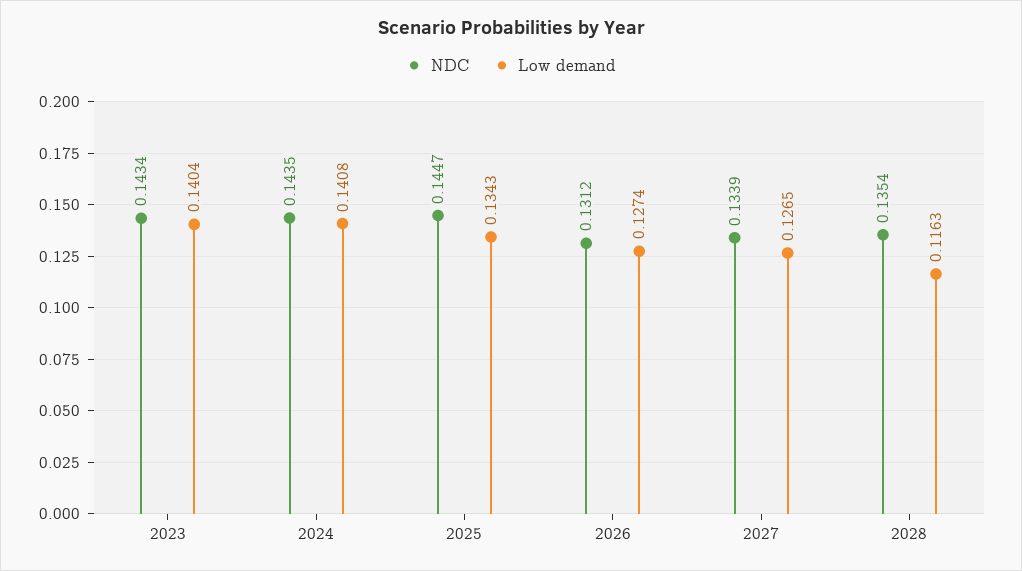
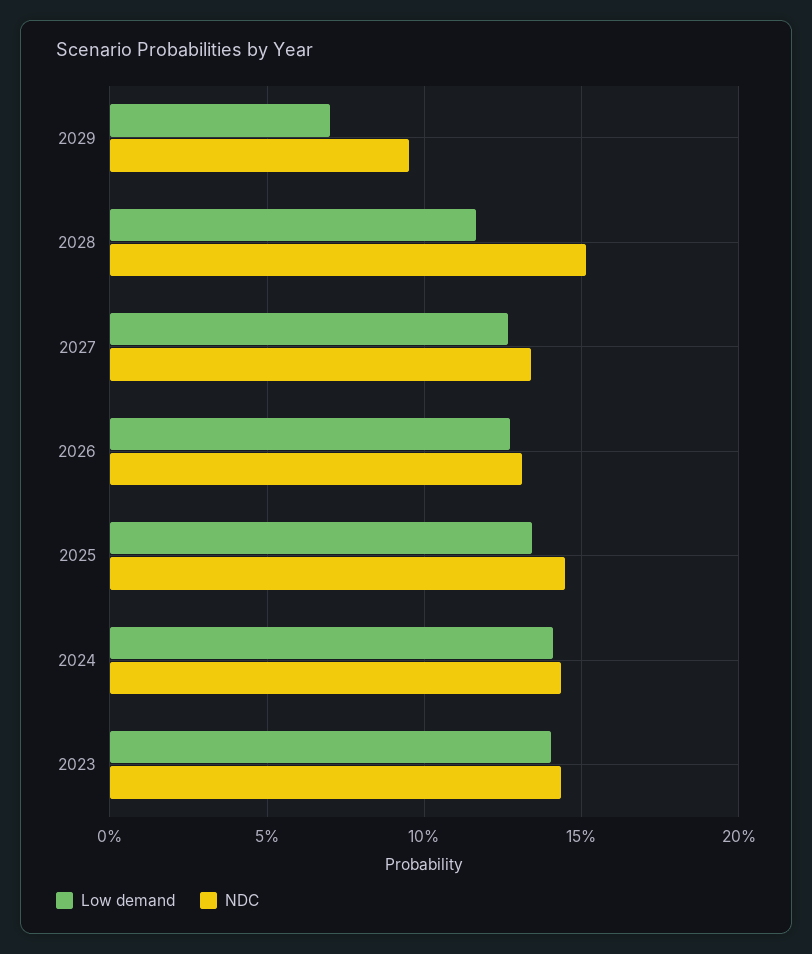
NDC, 2028: 0.1354 -> 0.15
Low demand, 2029: none -> 0.07
NDC, 2029: none -> 0.095

